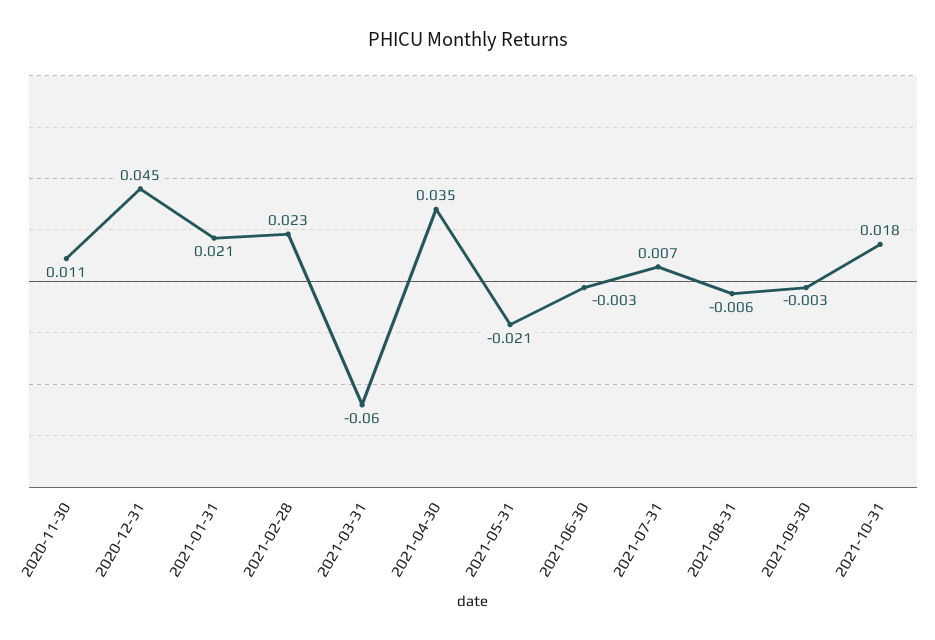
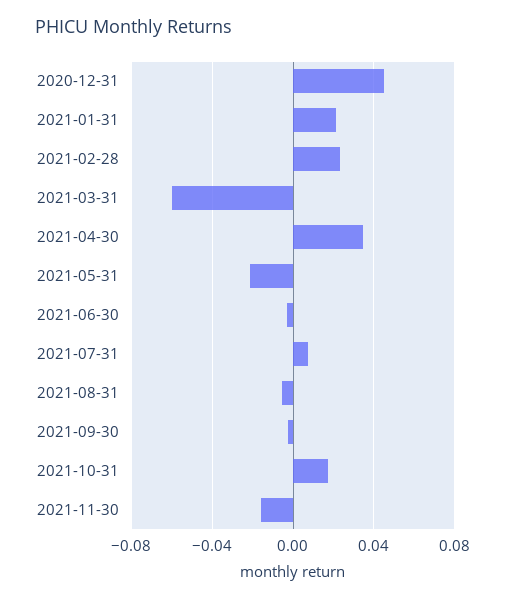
2020-11-30: 0.011 -> none
2021-11-30: none -> -0.015

